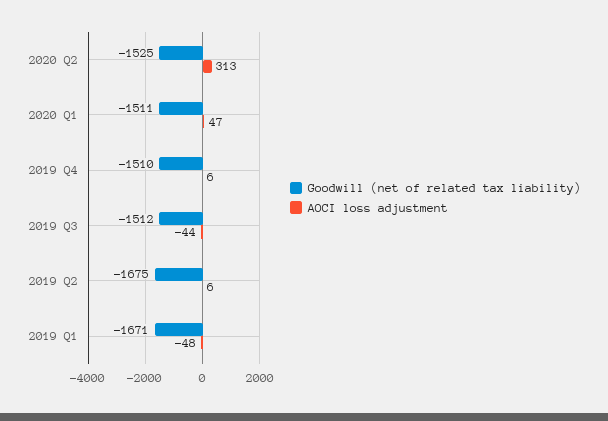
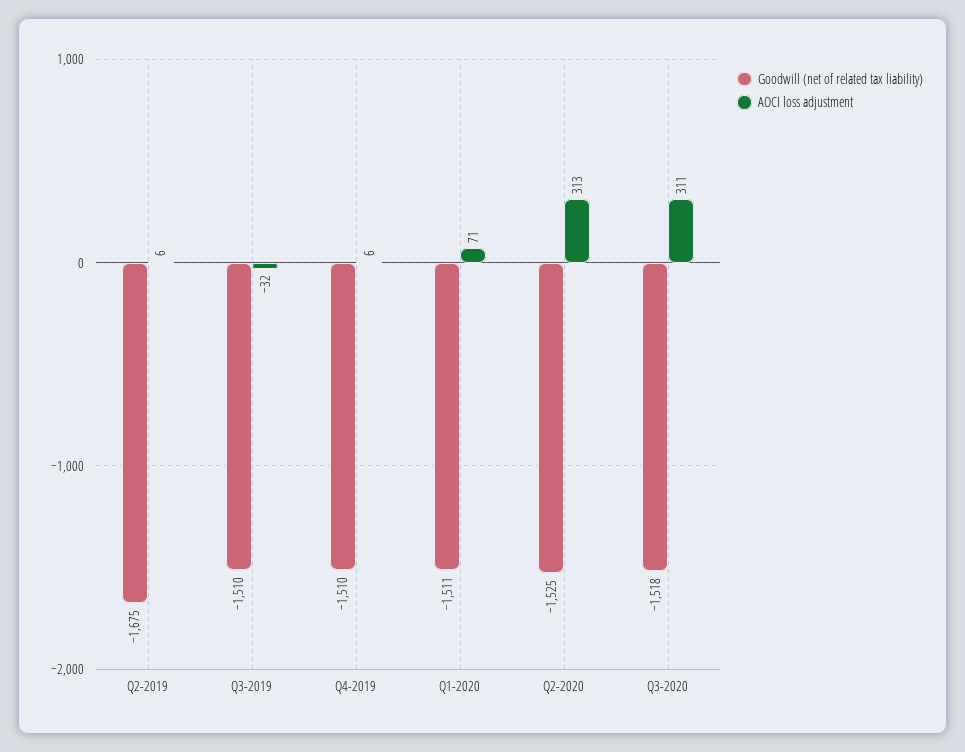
AOCI loss adjustment, 2020 Q1: 47 -> 71
Goodwill (net of related tax liability), 2019 Q3: -1512 -> -1510
AOCI loss adjustment, 2019 Q3: -44 -> -32
Goodwill (net of related tax liability), 2019 Q1: -1671 -> none
AOCI loss adjustment, 2019 Q1: -48 -> none
Goodwill (net of related tax liability), Q3-2020: none -> -1518
AOCI loss adjustment, Q3-2020: none -> 311

